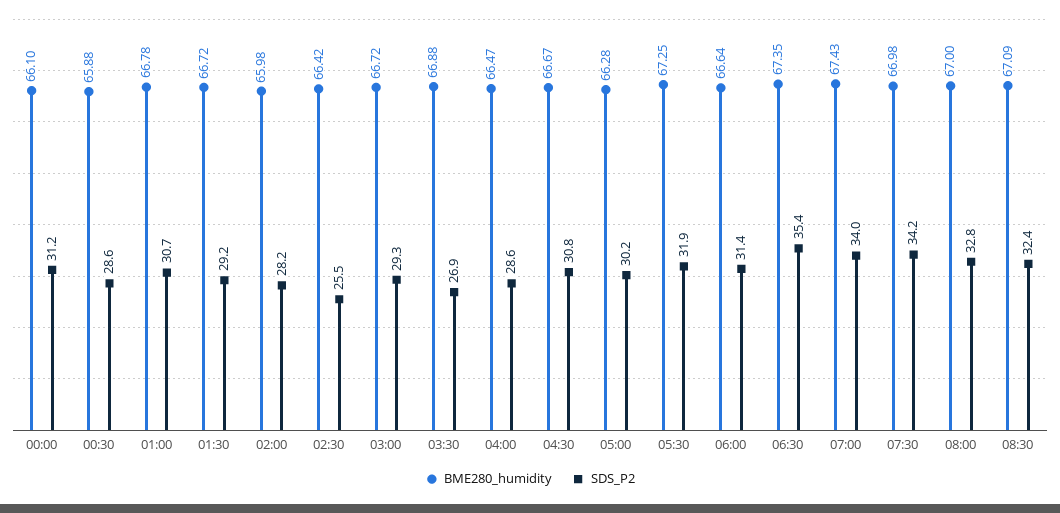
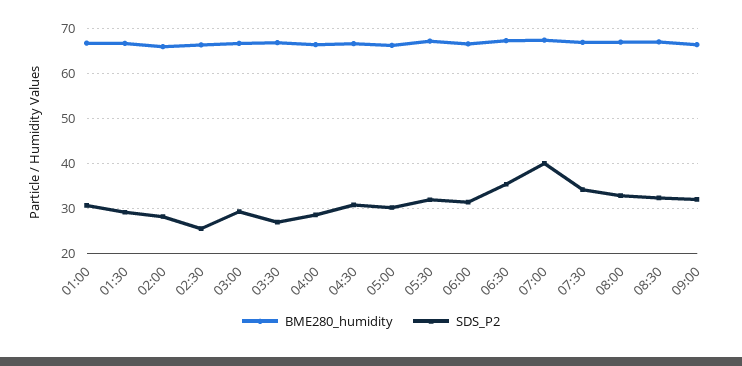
BME280_humidity, 00:00: 66.1 -> none
SDS_P2, 00:00: 31.2 -> none
BME280_humidity, 00:30: 65.88 -> none
SDS_P2, 00:30: 28.6 -> none
SDS_P2, 07:00: 34 -> 40
BME280_humidity, 09:00: none -> 66
SDS_P2, 09:00: none -> 32

